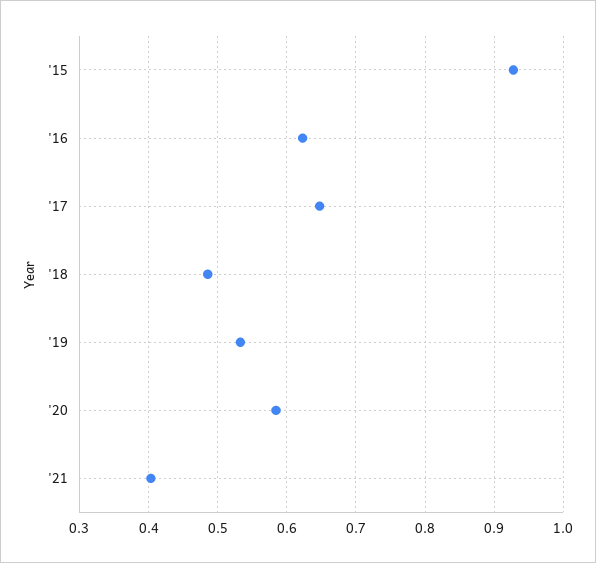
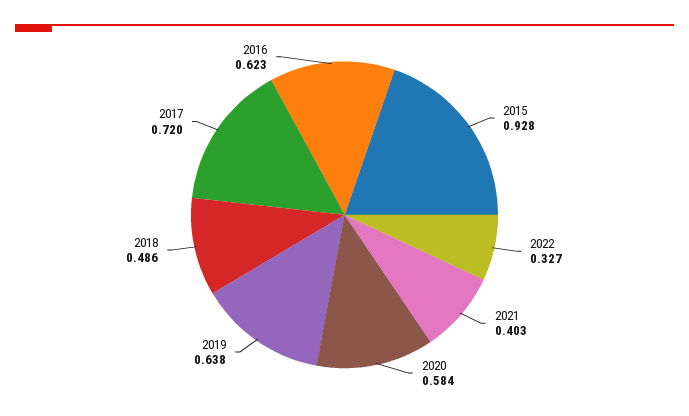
'17: 0.65 -> 0.72
'19: 0.53 -> 0.638
2022: none -> 0.327

